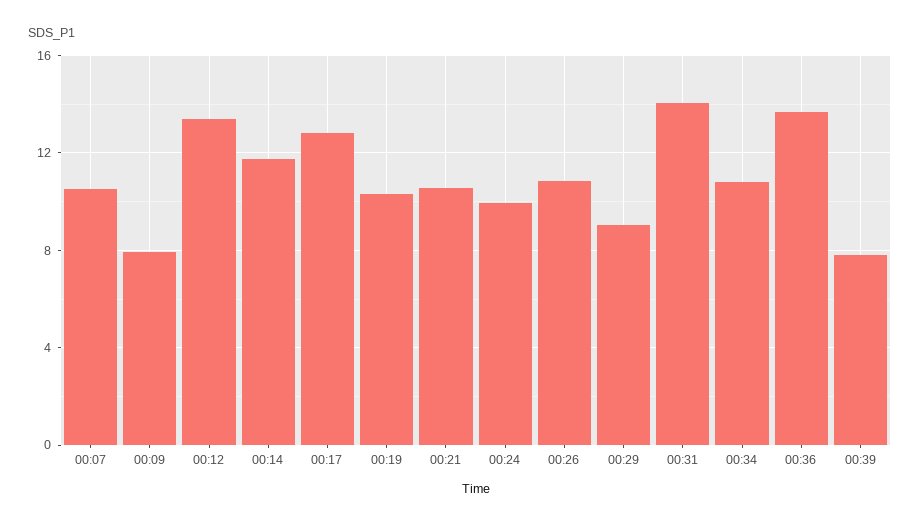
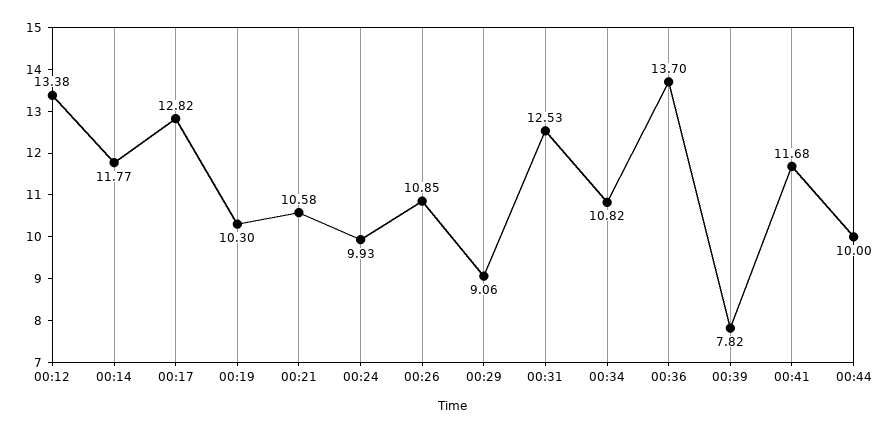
00:07: 10.5 -> none
00:09: 8 -> none
00:31: 14 -> 12.53
00:41: none -> 11.68
00:44: none -> 10

